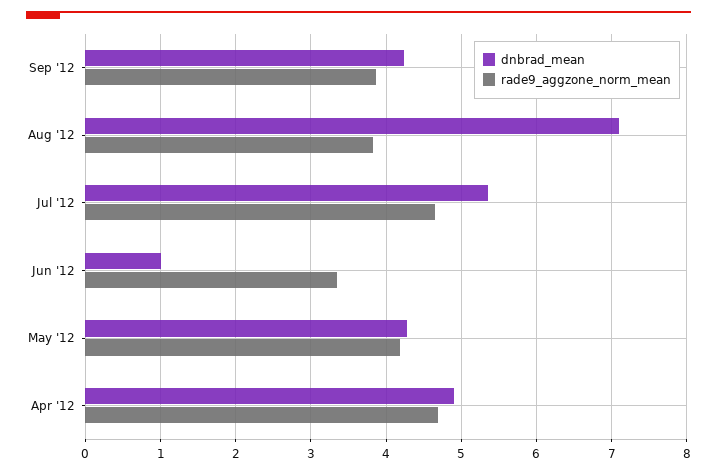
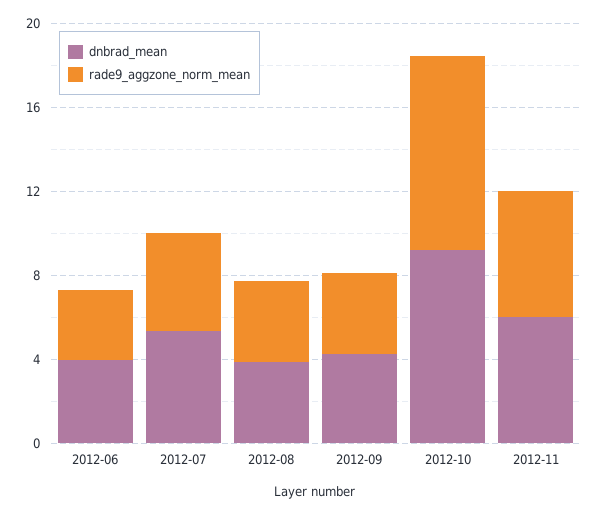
dnbrad_mean, Aug '12: 7.1 -> 4
dnbrad_mean, Jun '12: 1 -> 4
dnbrad_mean, May '12: 4.3 -> none
rade9_aggzone_norm_mean, May '12: 4.2 -> none
dnbrad_mean, Apr '12: 4.9 -> none
rade9_aggzone_norm_mean, Apr '12: 4.7 -> none
dnbrad_mean, 2012-10: none -> 9
rade9_aggzone_norm_mean, 2012-10: none -> 9
dnbrad_mean, 2012-11: none -> 6
rade9_aggzone_norm_mean, 2012-11: none -> 6

